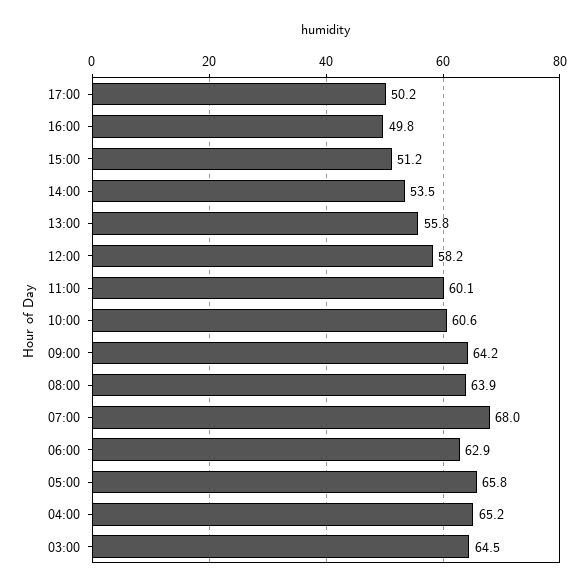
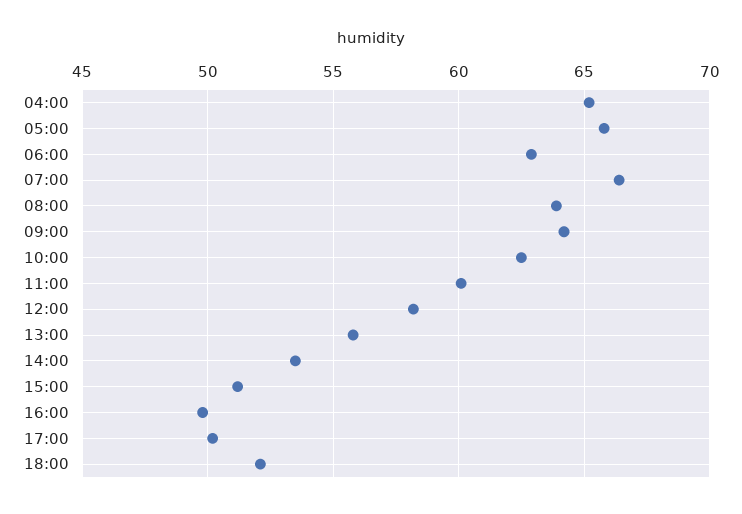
10:00: 60.6 -> 62.5
07:00: 68 -> 66.5
03:00: 64.5 -> none
18:00: none -> 52

